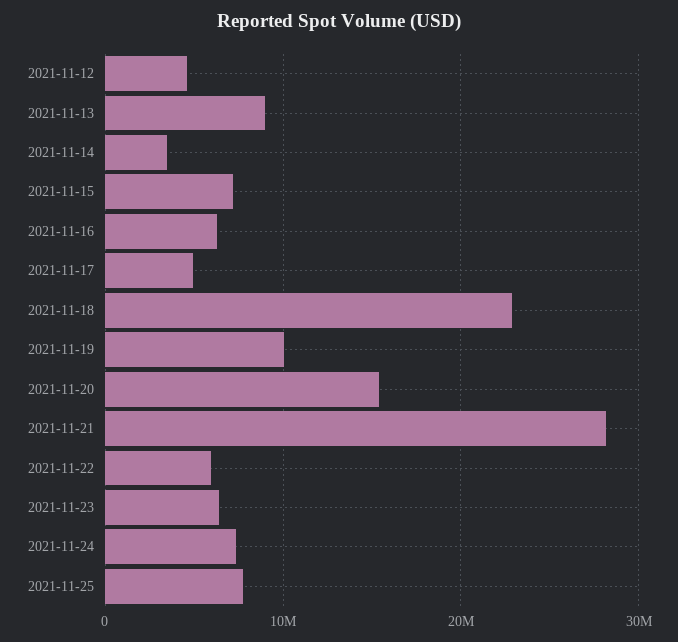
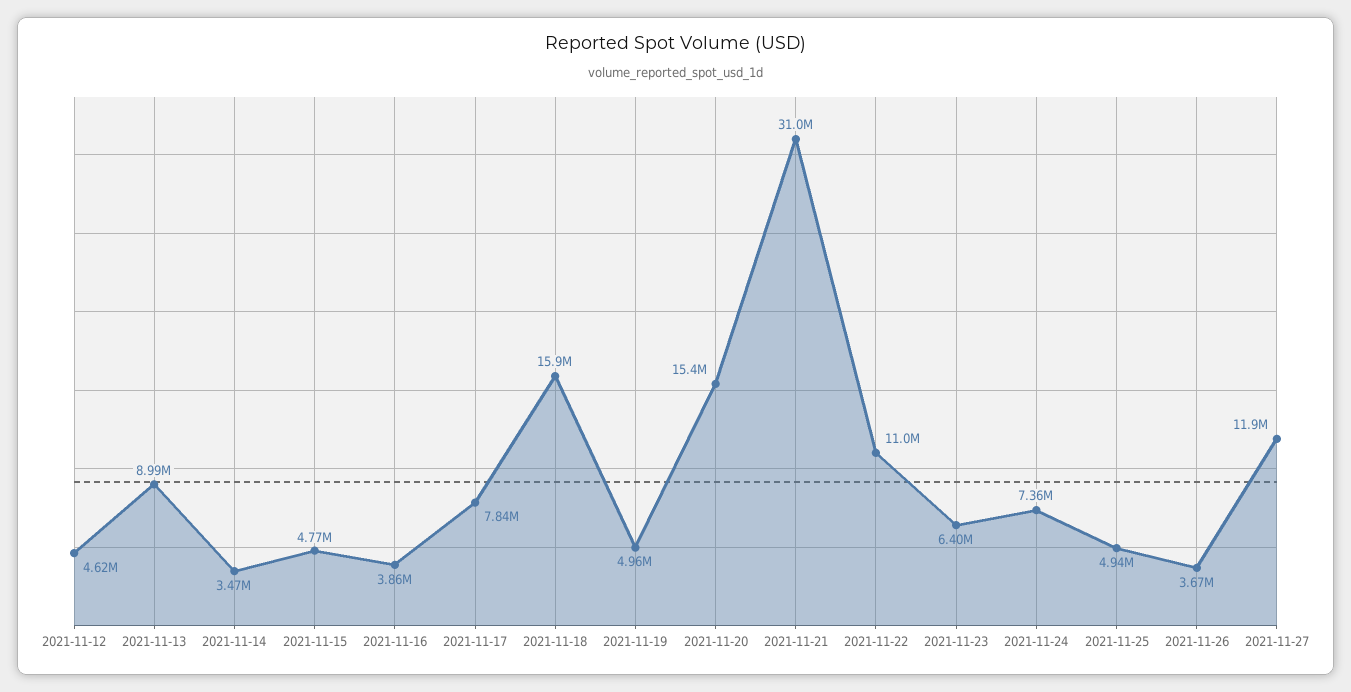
2021-11-15: 7000000 -> 4770000
2021-11-16: 6000000 -> 3860000
2021-11-17: 5000000 -> 7840000
2021-11-18: 23000000 -> 15900000
2021-11-19: 10000000 -> 4960000
2021-11-21: 28000000 -> 31000000
2021-11-22: 6000000 -> 11000000
2021-11-25: 8000000 -> 4940000
2021-11-26: none -> 3670000
2021-11-27: none -> 11900000

